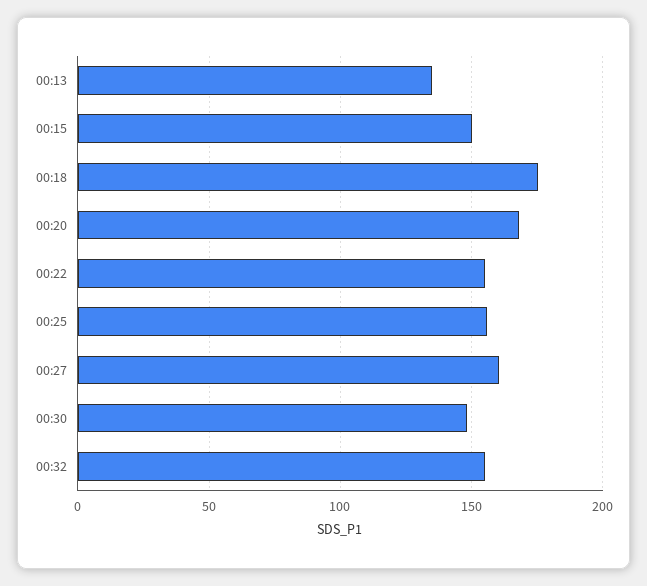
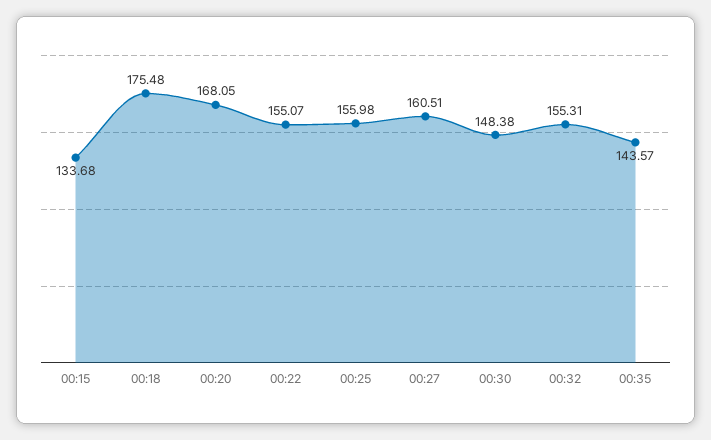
00:13: 135 -> none
00:15: 150 -> 133.68
00:35: none -> 143.57

